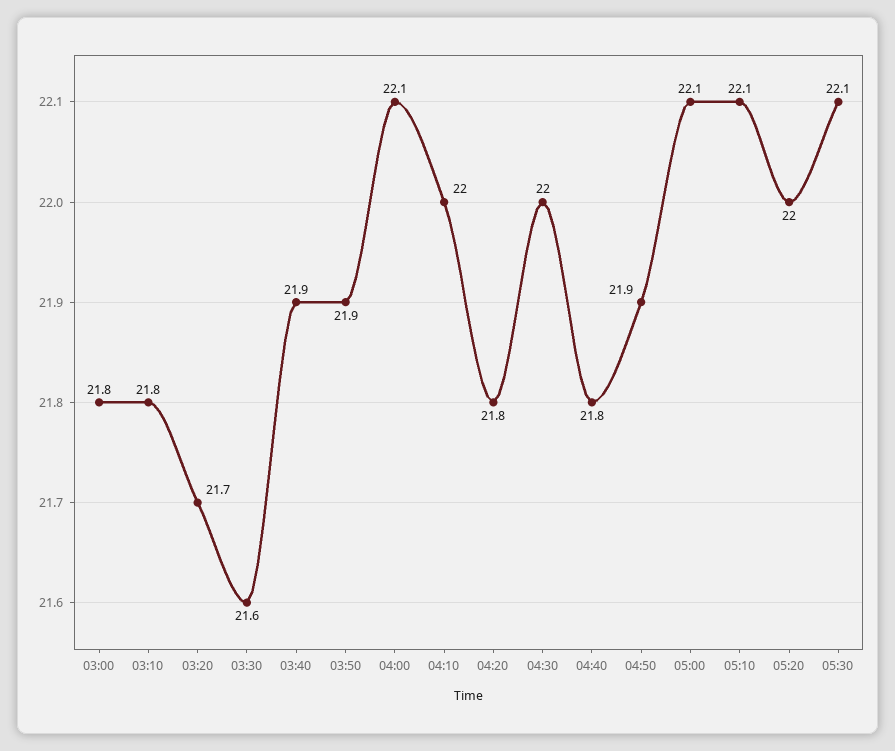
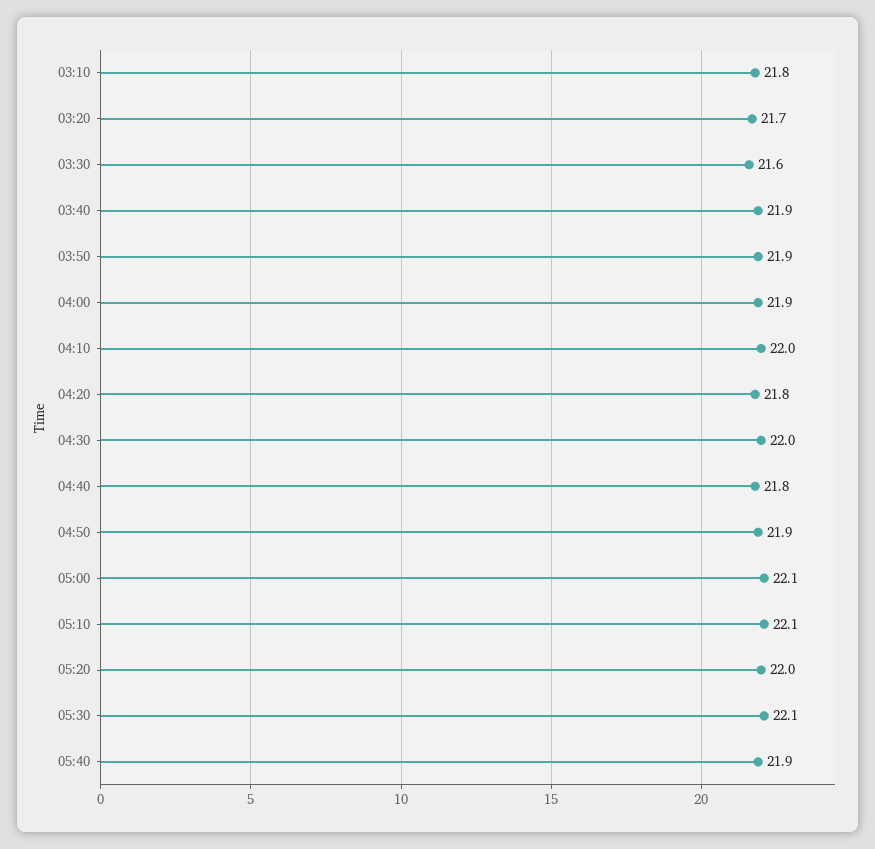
03:00: 21.8 -> none
04:00: 22.1 -> 21.9
05:40: none -> 21.9

